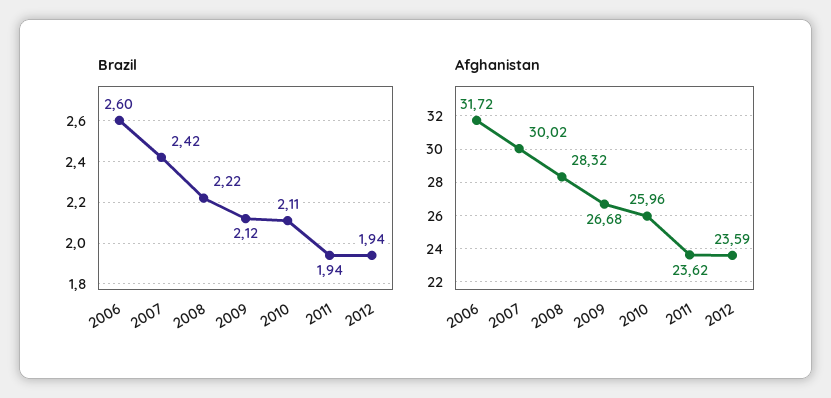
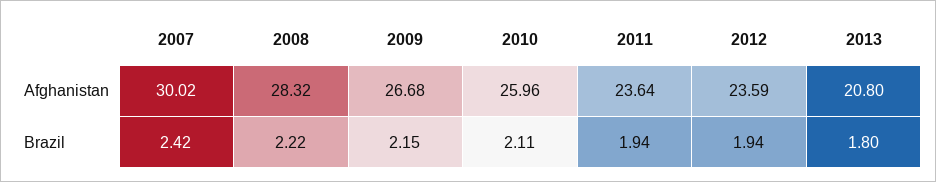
Brazil, 2006: 2.6 -> none
Brazil, 2009: 2.12 -> 2.15
Afghanistan, 2006: 31.72 -> none
Afghanistan, 2011: 23.62 -> 23.64
Afghanistan, 2013: none -> 20.8
Brazil, 2013: none -> 1.8

